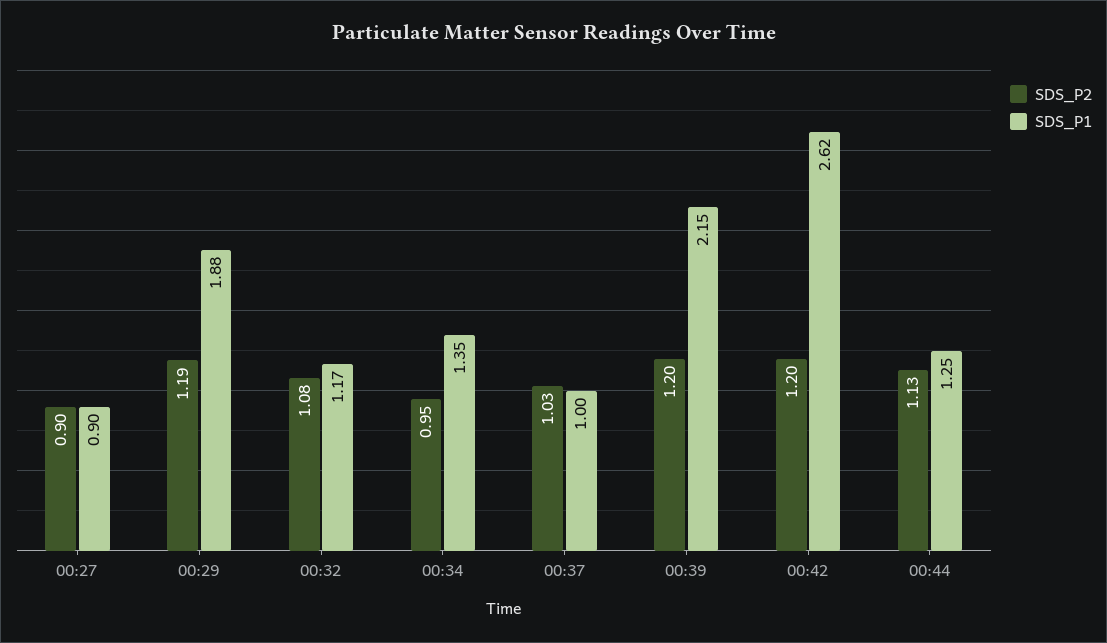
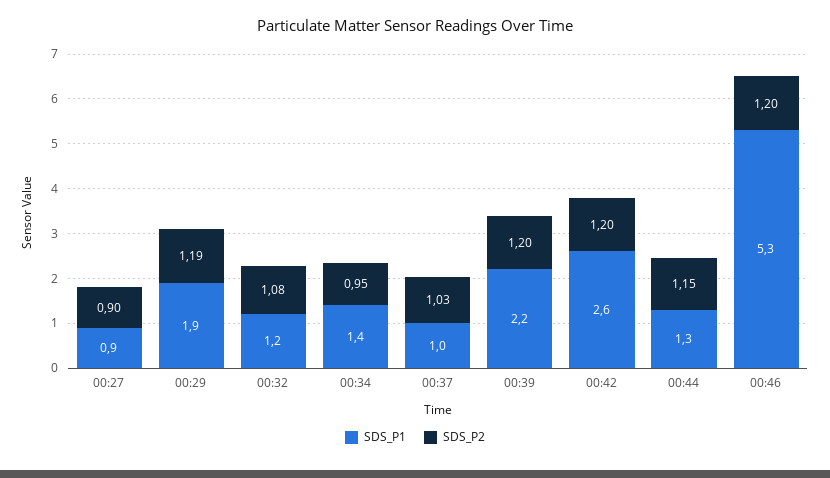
SDS_P2, 00:44: 1.13 -> 1.15
SDS_P1, 00:46: none -> 5.3
SDS_P2, 00:46: none -> 1.2

